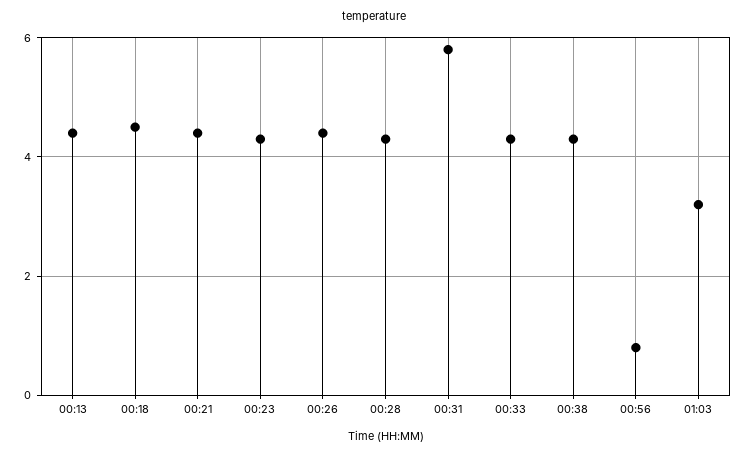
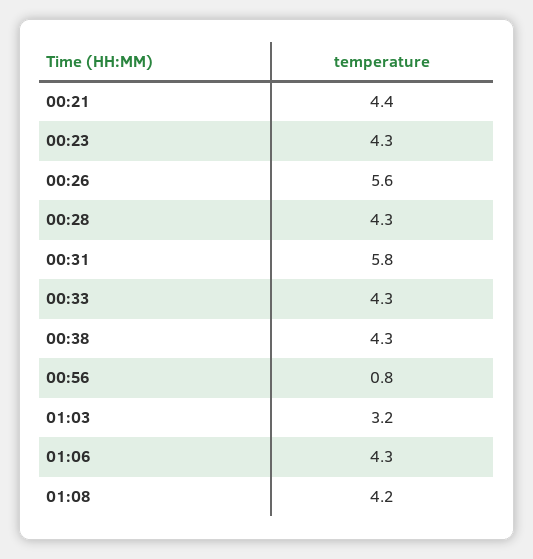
00:13: 4.5 -> none
00:18: 4.5 -> none
00:26: 4.5 -> 5.6
01:06: none -> 4.3
01:08: none -> 4.2

